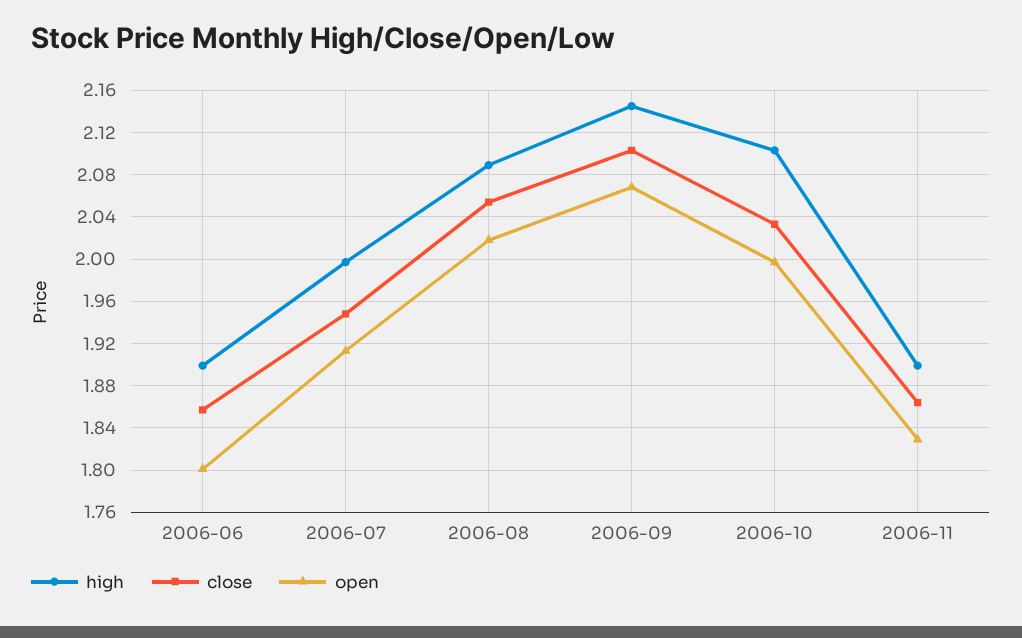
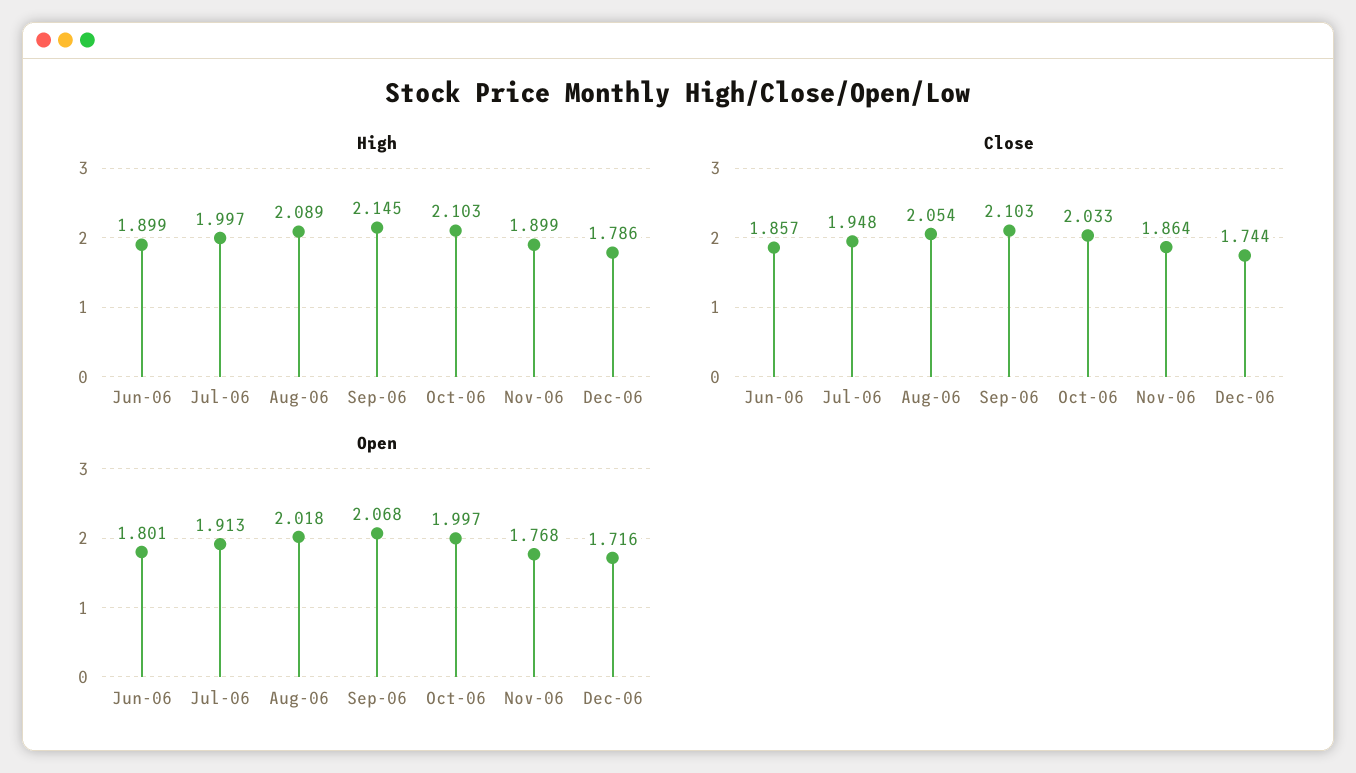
open, 2006-11: 1.83 -> 1.768
high, Dec-06: none -> 1.786
close, Dec-06: none -> 1.744
open, Dec-06: none -> 1.716

